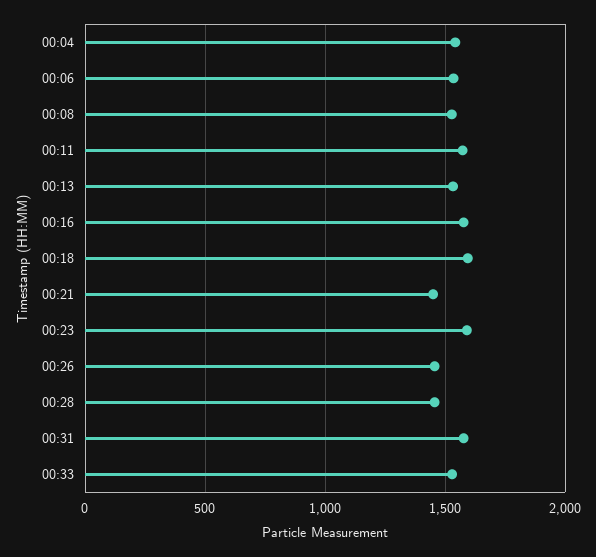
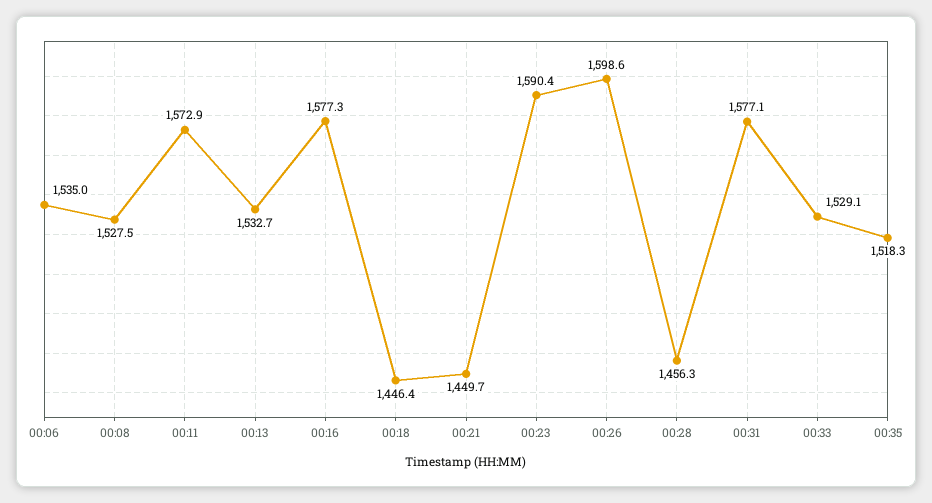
00:04: 1550 -> none
00:18: 1600 -> 1446.4
00:26: 1450 -> 1598.6
00:35: none -> 1518.3

